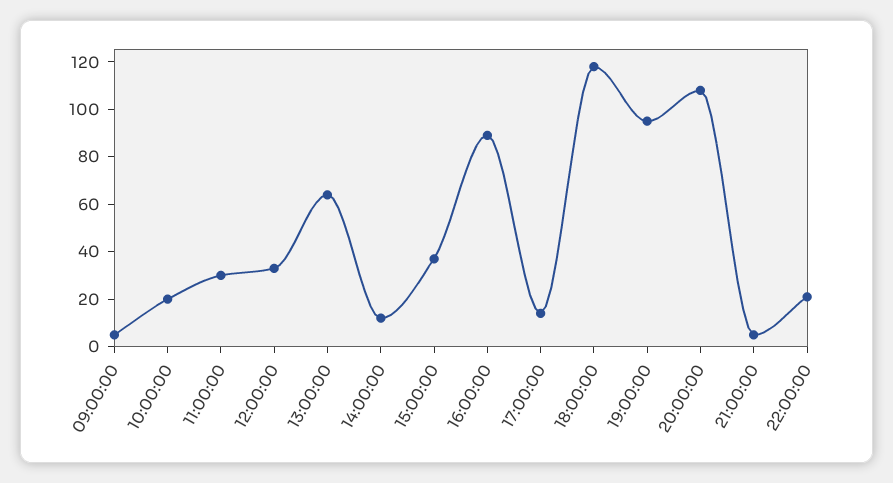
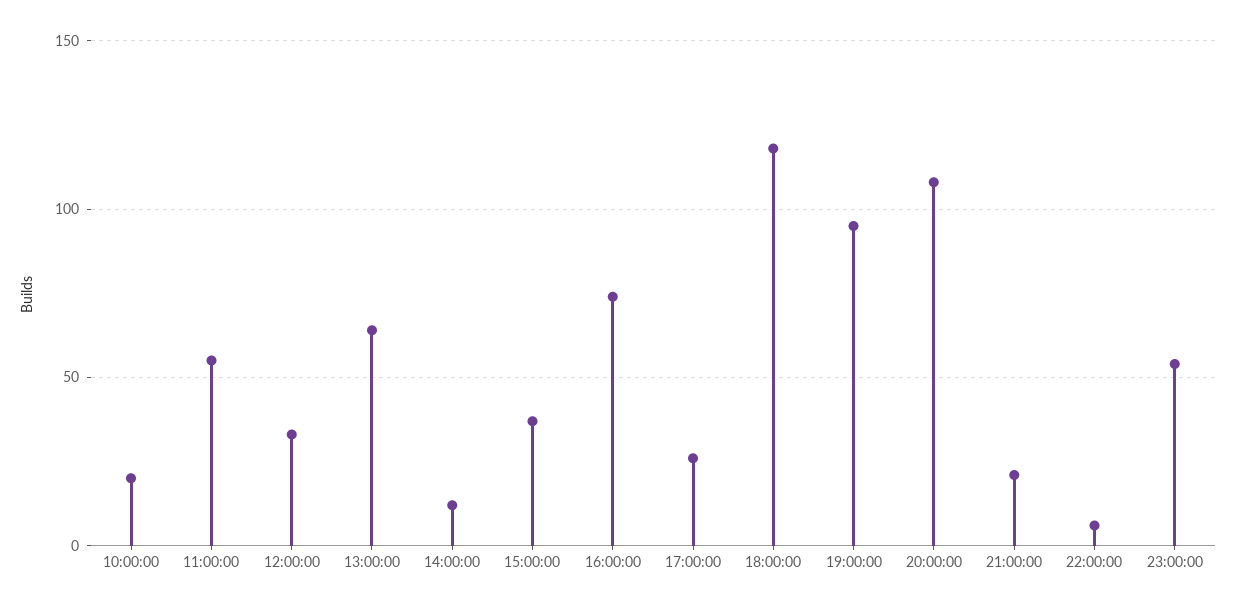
09:00:00: 5 -> none
11:00:00: 30 -> 55
16:00:00: 90 -> 75
17:00:00: 15 -> 25
21:00:00: 5 -> 20
22:00:00: 20 -> 5
23:00:00: none -> 55

